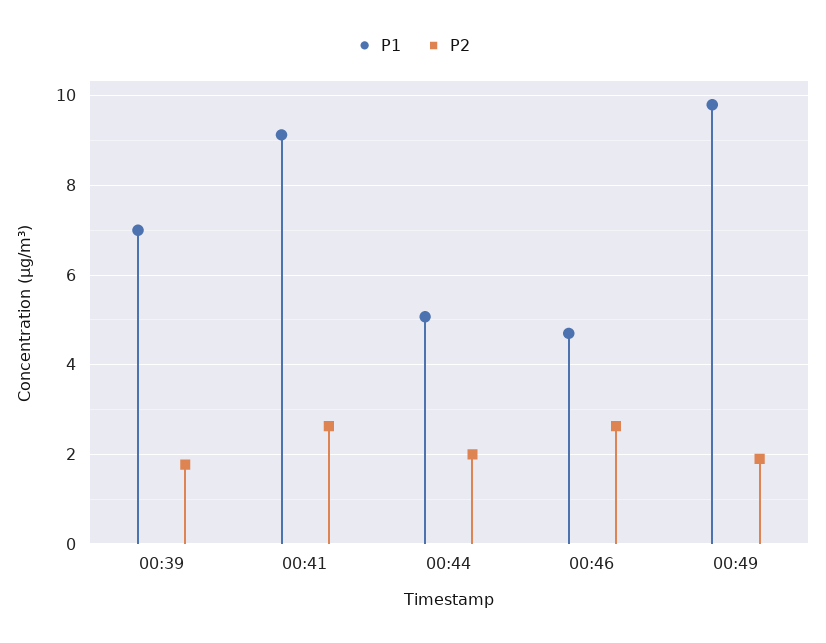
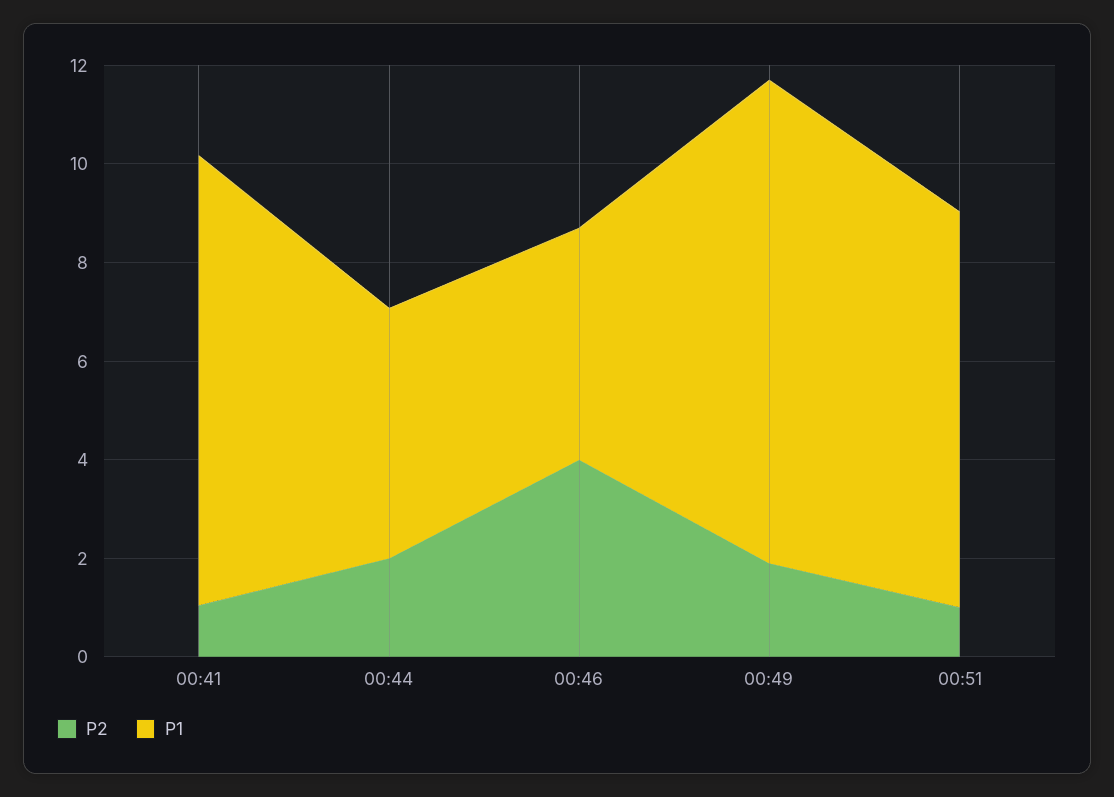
P1, 00:39: 7 -> none
P2, 00:39: 1.8 -> none
P2, 00:41: 2.6 -> 1
P2, 00:46: 2.6 -> 4
P2, 00:51: none -> 1
P1, 00:51: none -> 8

